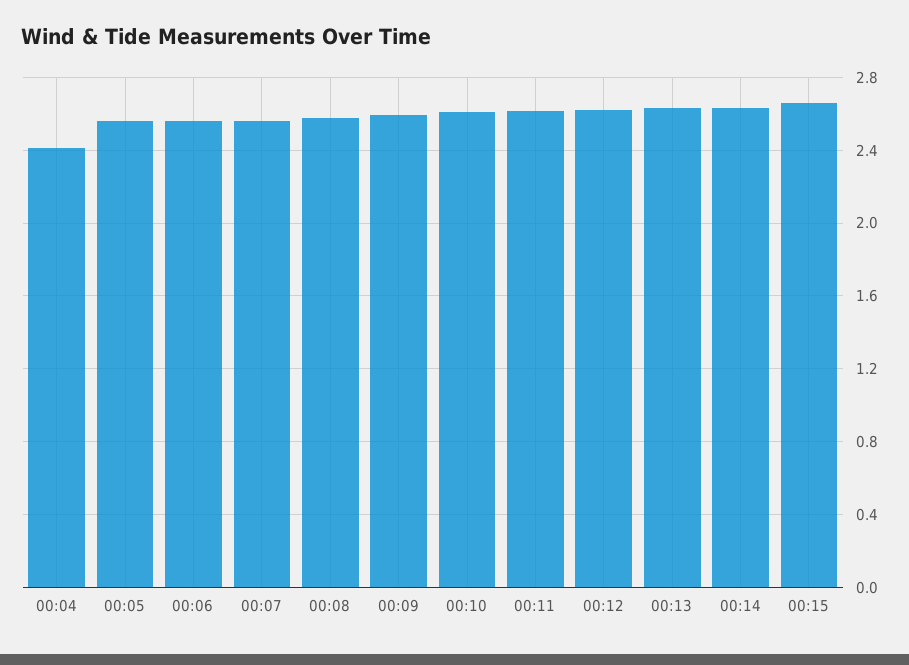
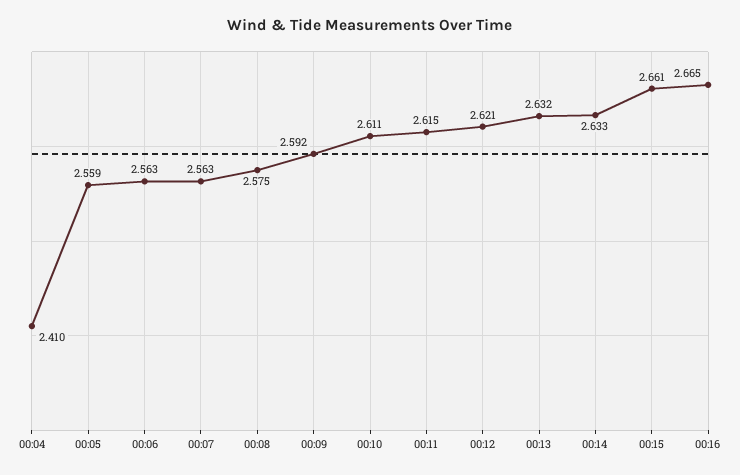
00:16: none -> 2.665

